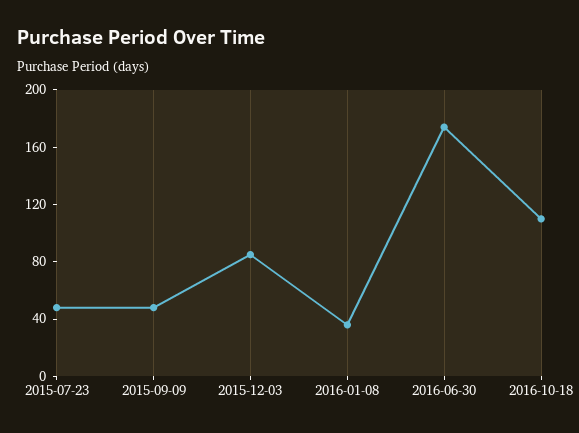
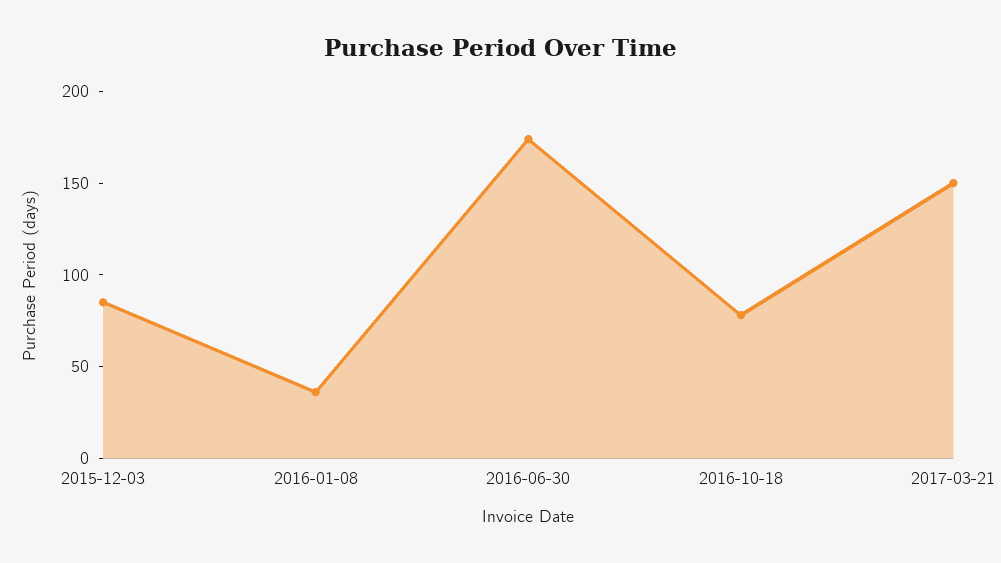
2015-07-23: 50 -> none
2015-09-09: 50 -> none
2016-10-18: 110 -> 80
2017-03-21: none -> 150

